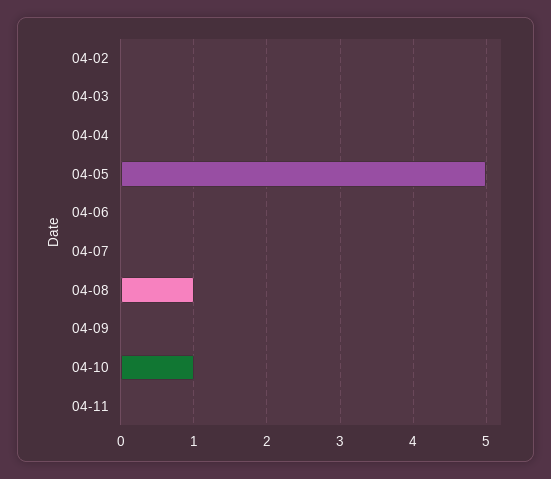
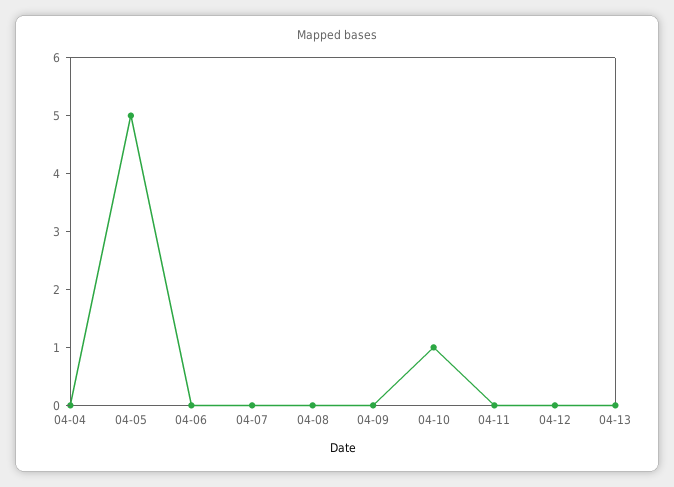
04-02: 0 -> none
04-03: 0 -> none
04-08: 1 -> 0
04-12: none -> 0
04-13: none -> 0

